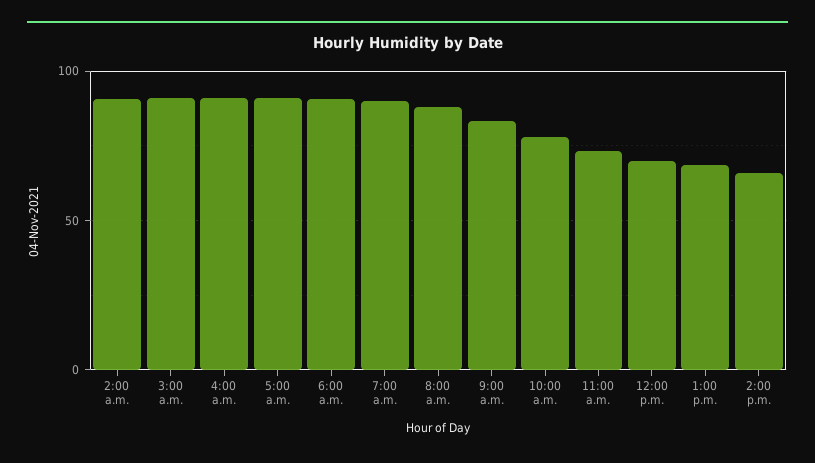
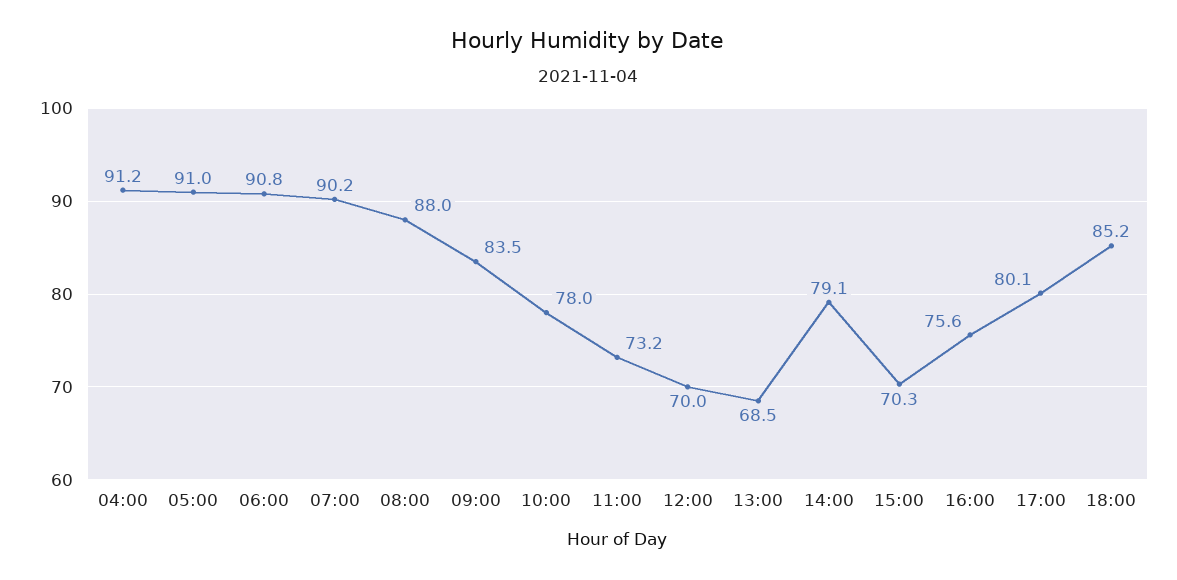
2:00 a.m.: 90 -> none
3:00 a.m.: 90 -> none
2:00 p.m.: 65 -> 79.1
15:00: none -> 70.3
16:00: none -> 75.6
17:00: none -> 80.1
18:00: none -> 85.2

